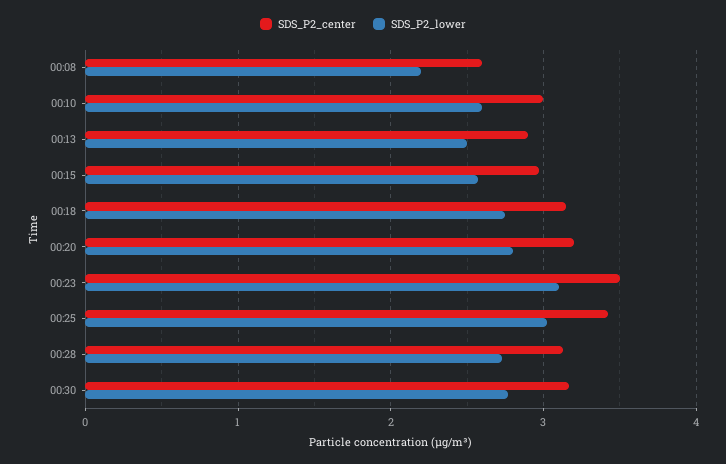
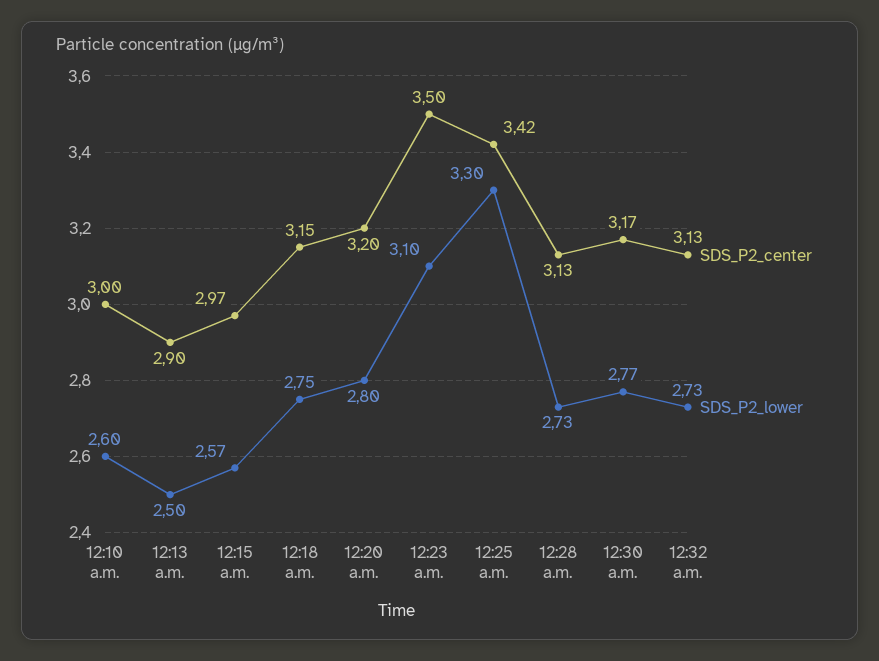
SDS_P2_center, 00:08: 2.6 -> none
SDS_P2_lower, 00:08: 2.2 -> none
SDS_P2_lower, 00:25: 3 -> 3.3
SDS_P2_center, 12:32 a.m.: none -> 3.13
SDS_P2_lower, 12:32 a.m.: none -> 2.73

